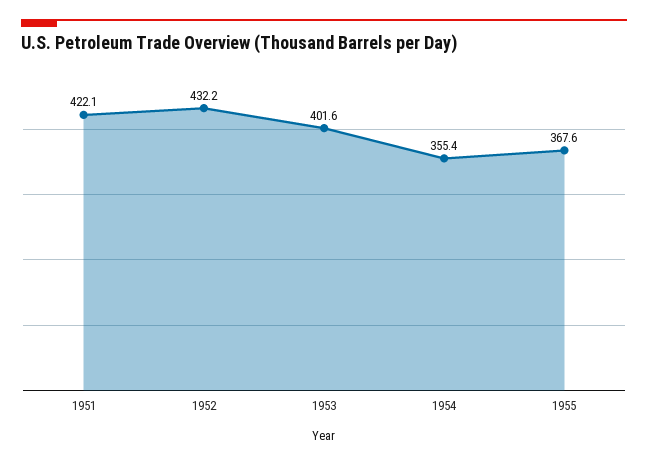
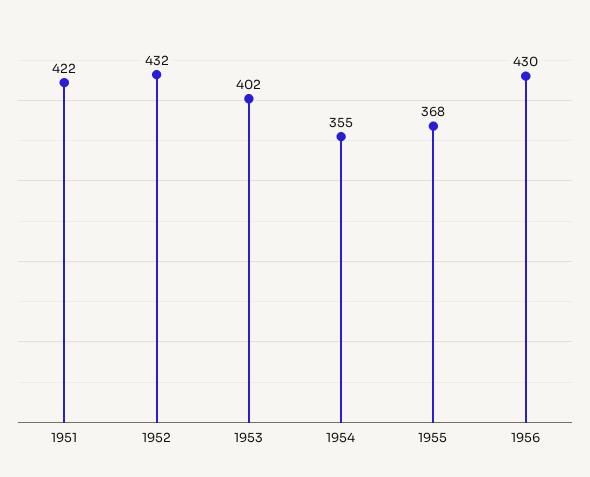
1956: none -> 430

